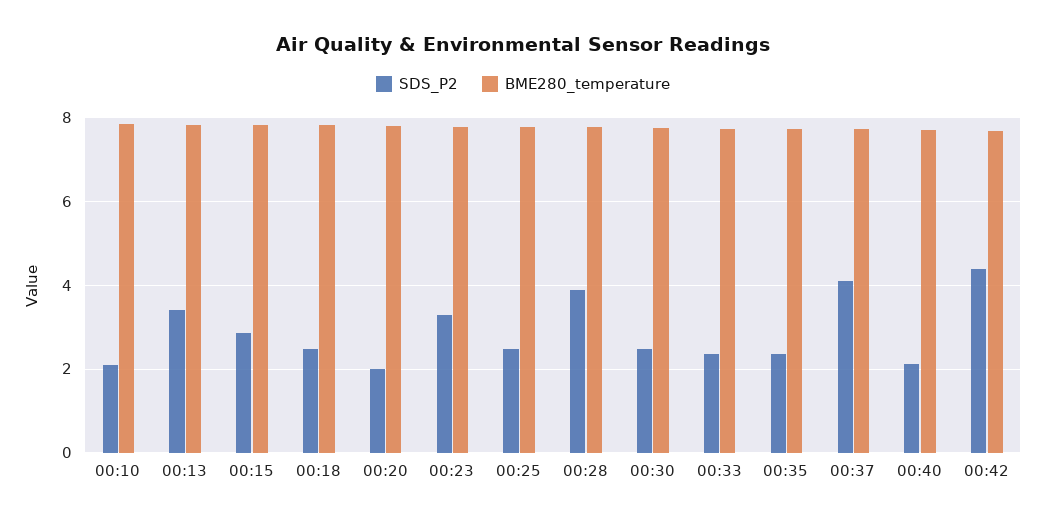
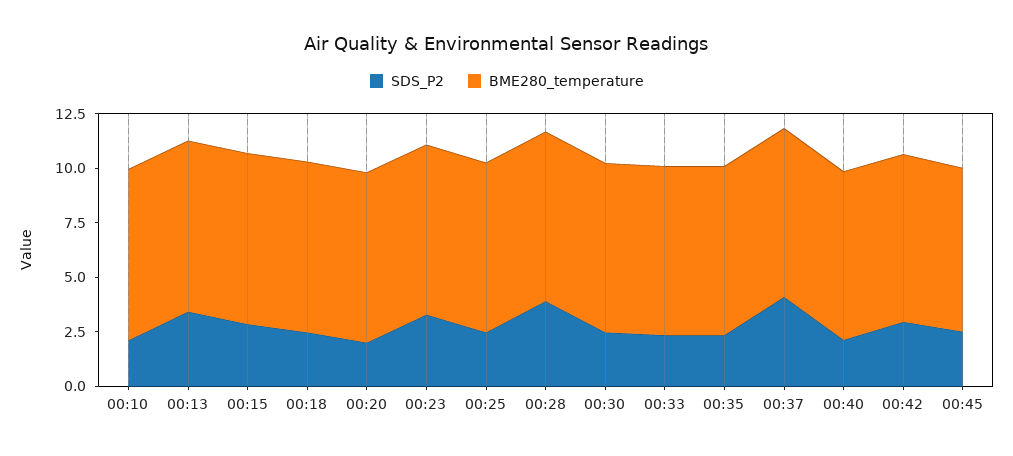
SDS_P2, 00:42: 4.4 -> 3
SDS_P2, 00:45: none -> 2.5
BME280_temperature, 00:45: none -> 7.5

